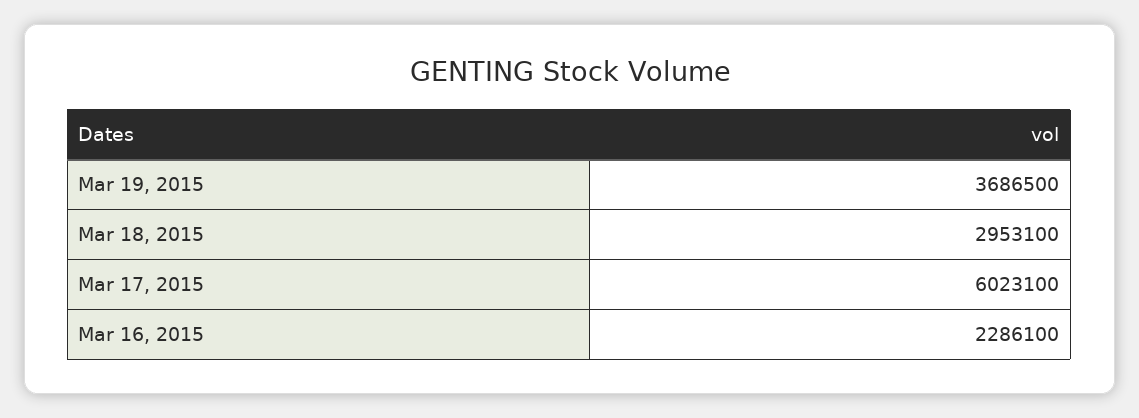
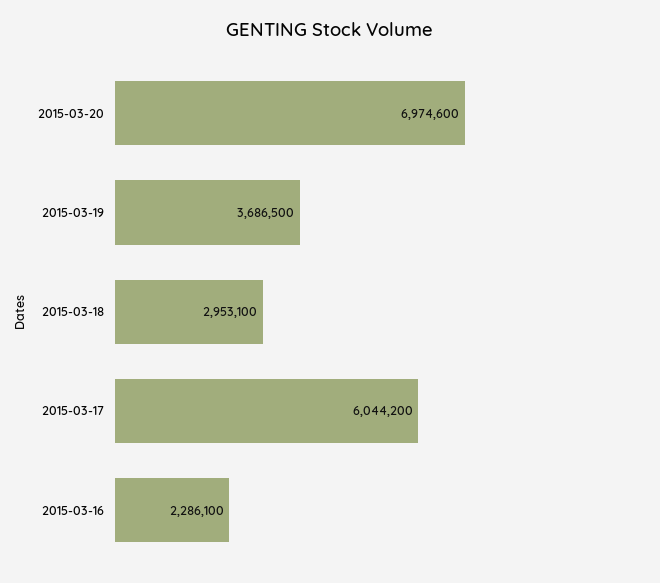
Mar 17, 2015: 6023100 -> 6044200
2015-03-20: none -> 6974600

